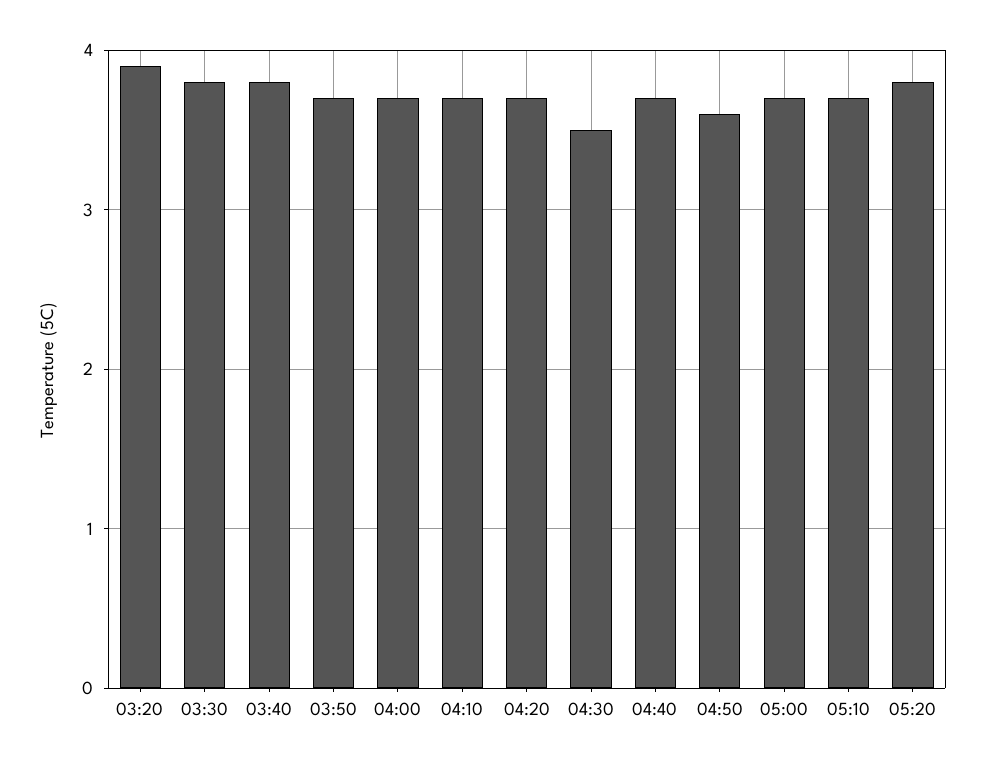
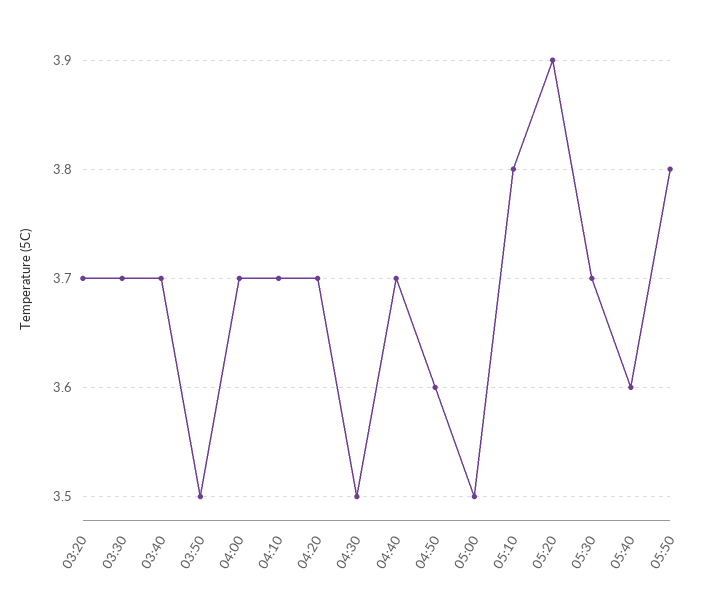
03:20: 3.9 -> 3.7
03:30: 3.8 -> 3.7
03:40: 3.8 -> 3.7
03:50: 3.7 -> 3.5
05:00: 3.7 -> 3.5
05:10: 3.7 -> 3.8
05:20: 3.8 -> 3.9
05:30: none -> 3.7
05:40: none -> 3.6
05:50: none -> 3.8

